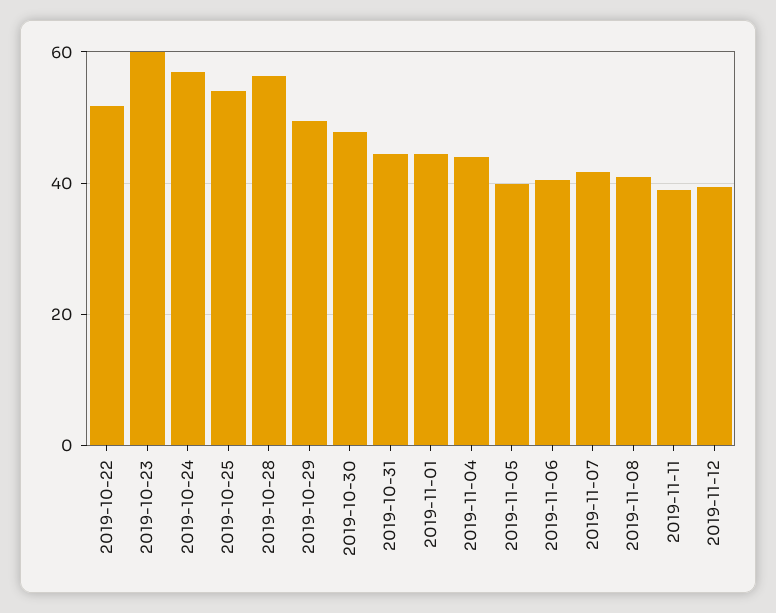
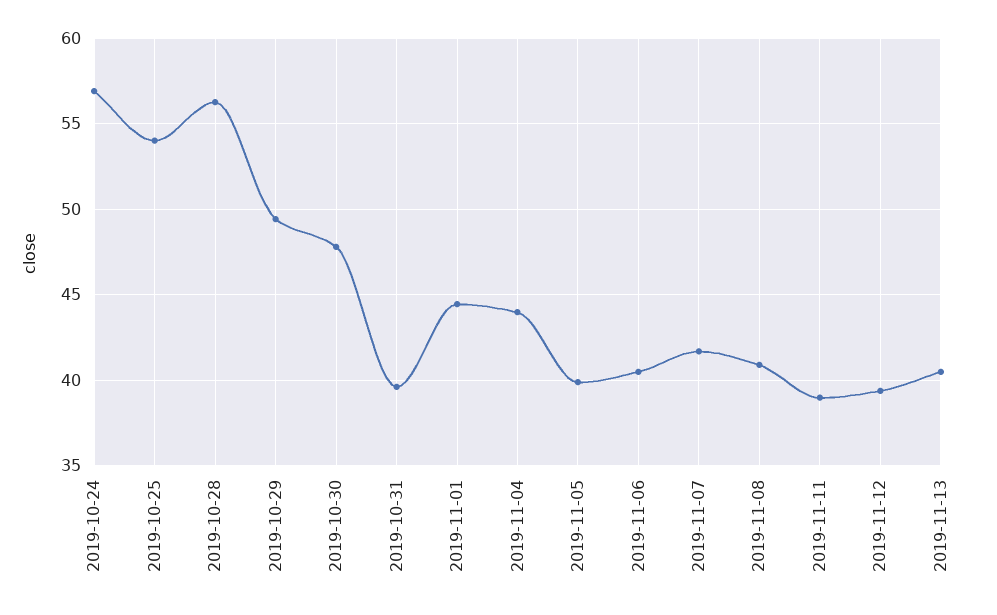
2019-10-22: 52 -> none
2019-10-23: 60 -> none
2019-10-31: 44 -> 39.5
2019-11-13: none -> 40.5

